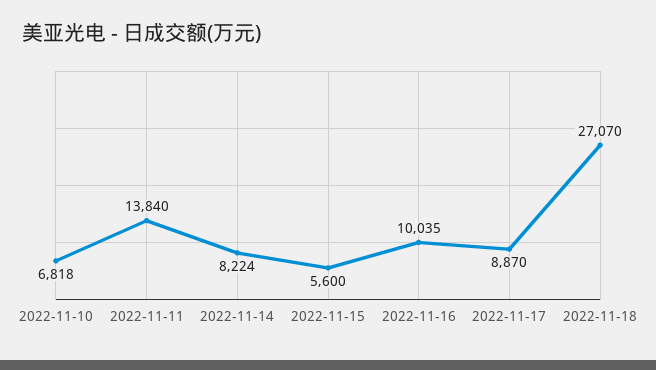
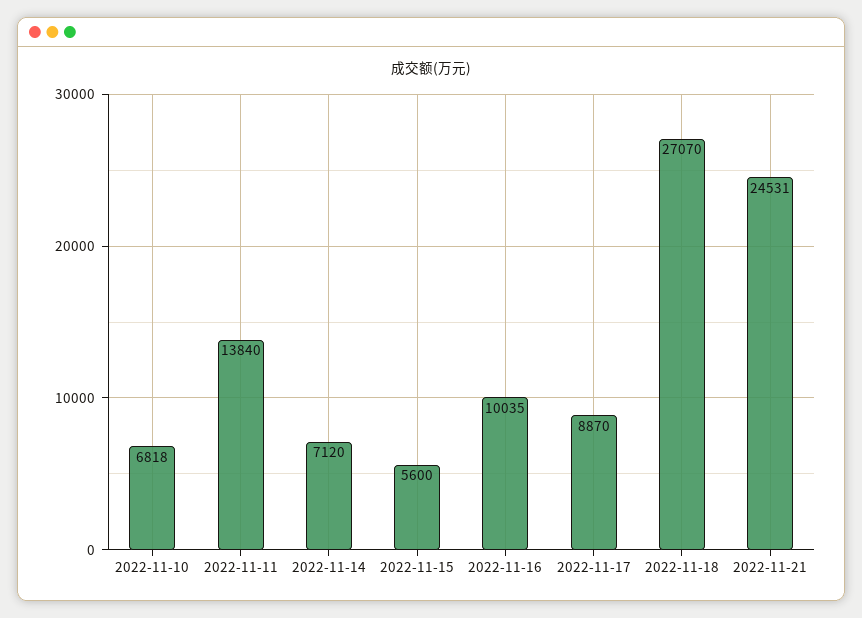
2022-11-14: 8224 -> 7120
2022-11-21: none -> 24531

